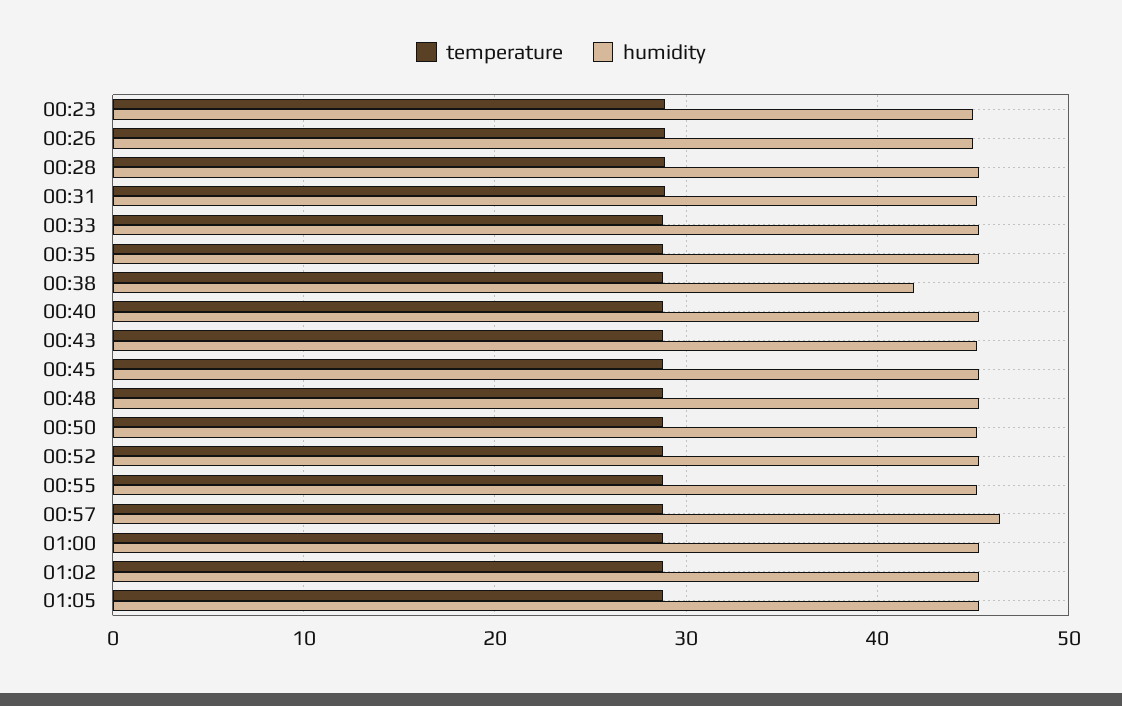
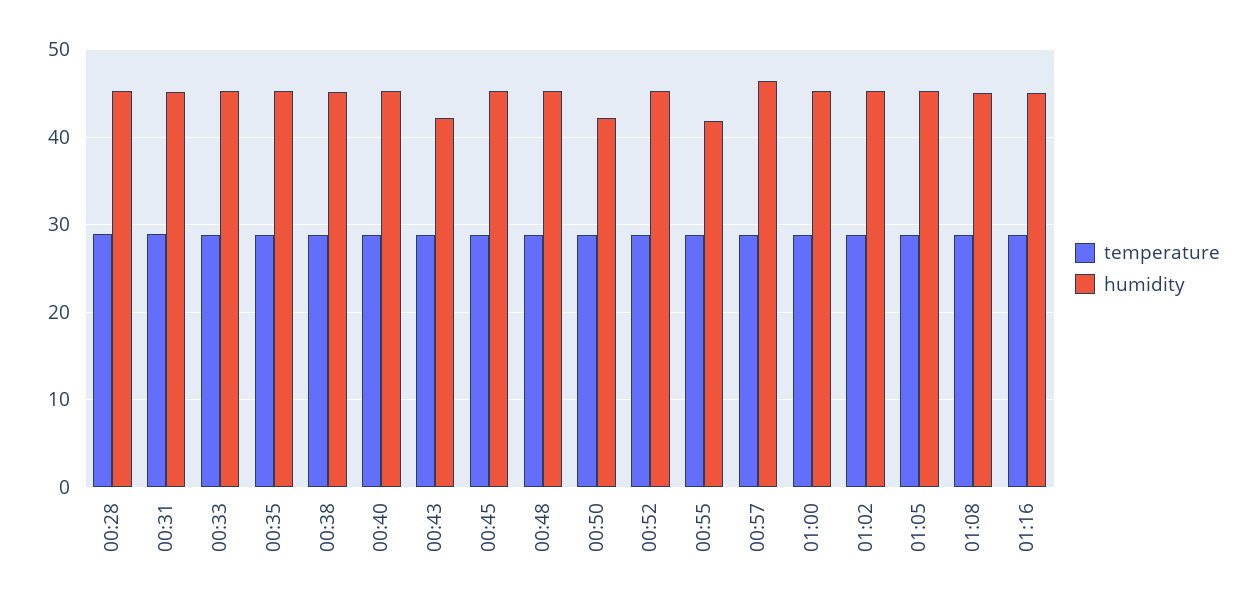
temperature, 00:23: 29 -> none
humidity, 00:23: 45 -> none
temperature, 00:26: 29 -> none
humidity, 00:26: 45 -> none
humidity, 00:38: 42 -> 45
humidity, 00:43: 45 -> 42
humidity, 00:50: 45 -> 42
humidity, 00:55: 45 -> 42
temperature, 01:08: none -> 29
humidity, 01:08: none -> 45
temperature, 01:16: none -> 29
humidity, 01:16: none -> 45

